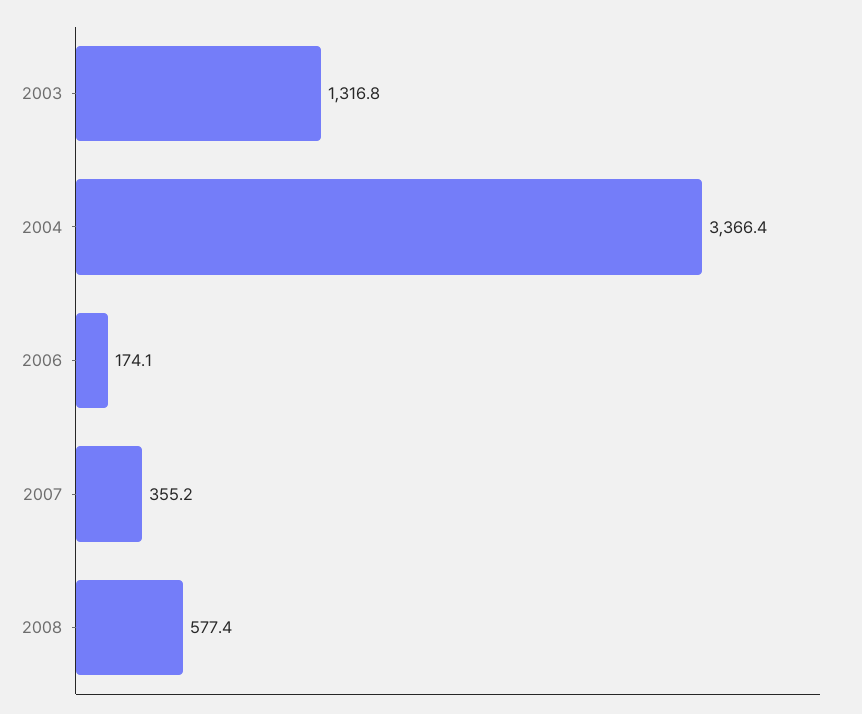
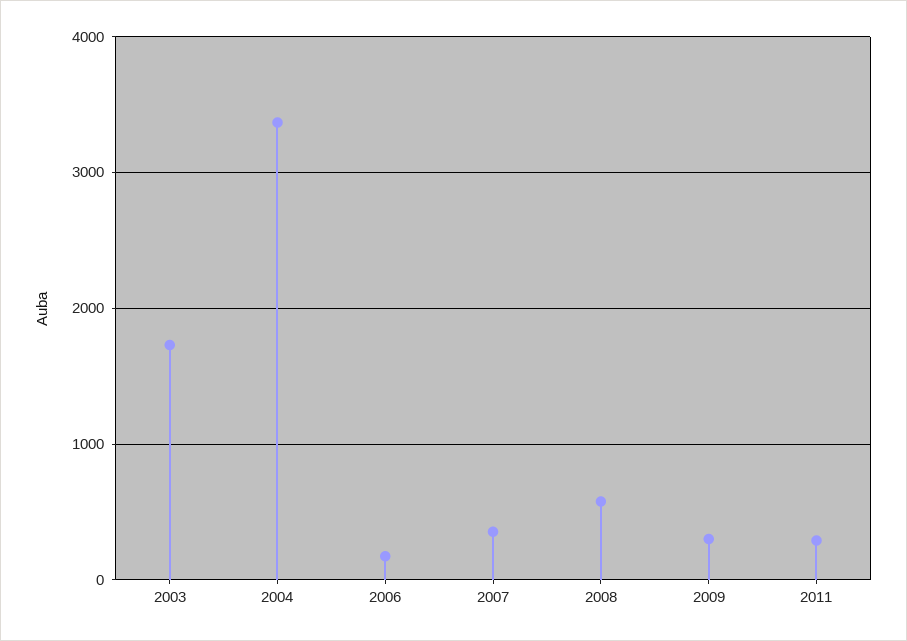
2003: 1316.8 -> 1700
2009: none -> 300
2011: none -> 300

